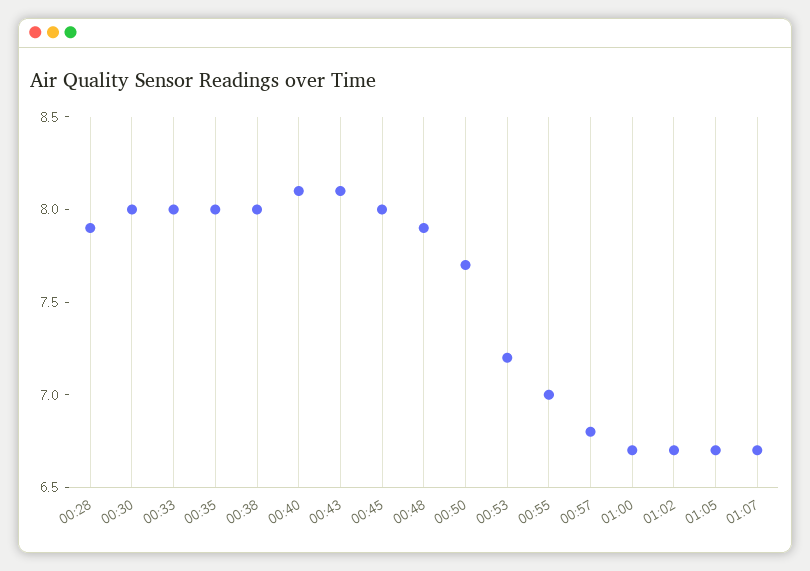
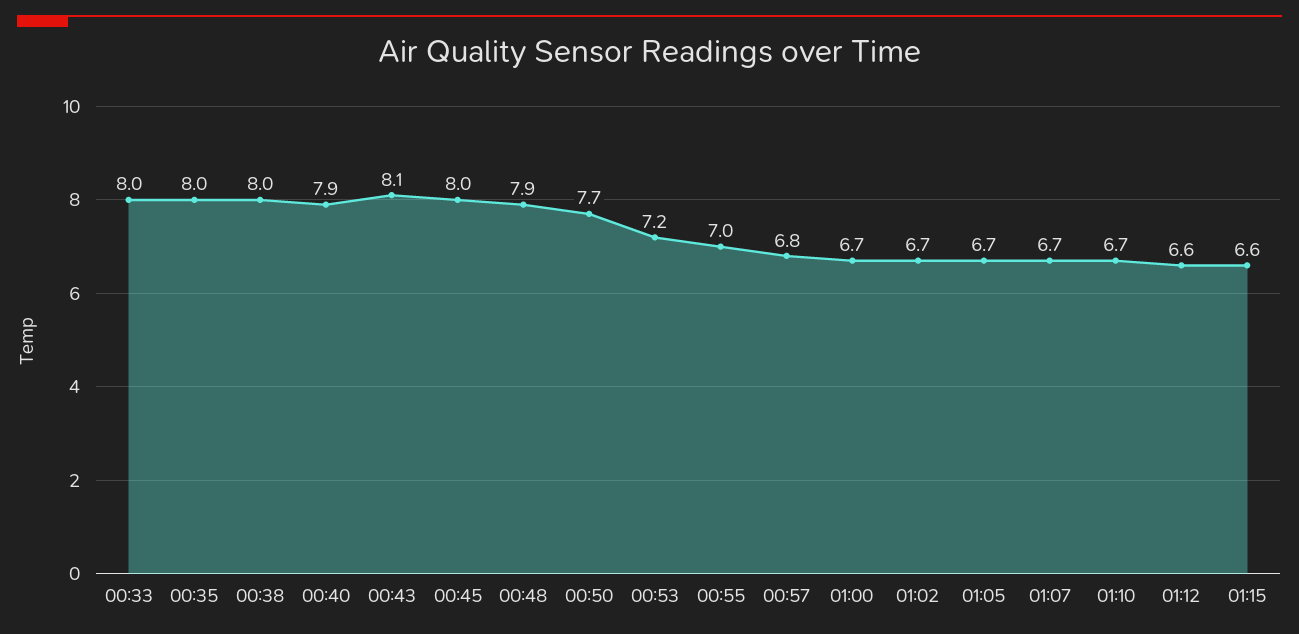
00:28: 7.9 -> none
00:30: 8 -> none
00:40: 8.1 -> 7.9
01:10: none -> 6.7
01:12: none -> 6.6
01:15: none -> 6.6

